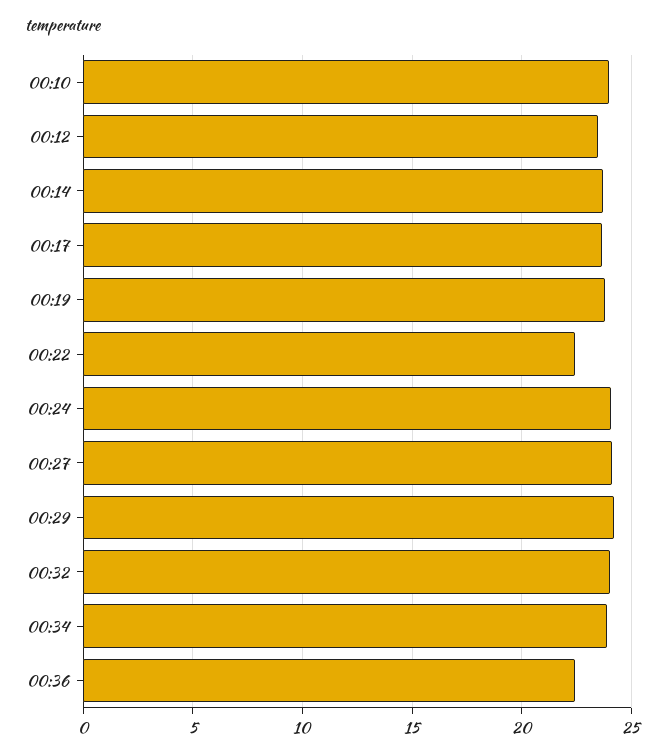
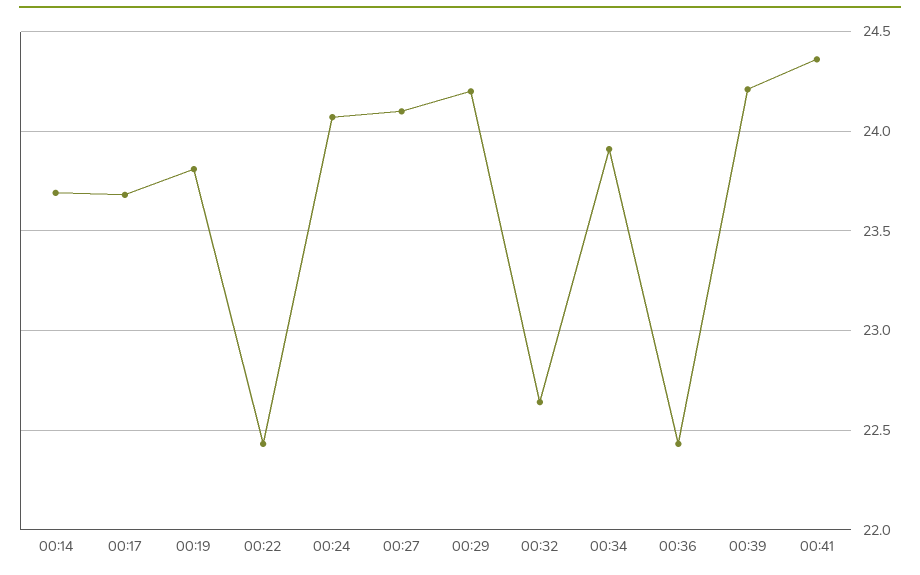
00:10: 24 -> none
00:12: 23.5 -> none
00:32: 24 -> 22.65
00:39: none -> 24.2
00:41: none -> 24.35

